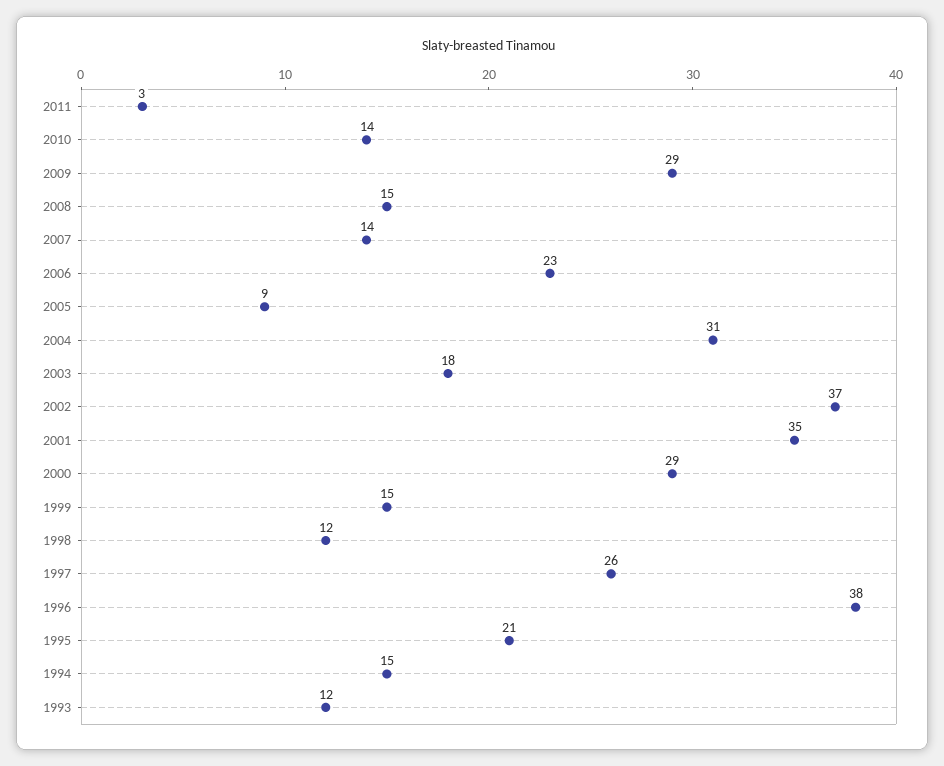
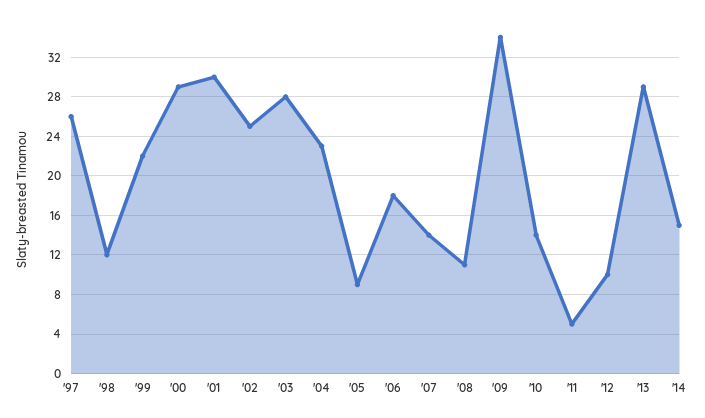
2011: 3 -> 5
2009: 29 -> 34
2008: 15 -> 11
2006: 23 -> 18
2004: 31 -> 23
2003: 18 -> 28
2002: 37 -> 25
2001: 35 -> 30
1999: 15 -> 22
1996: 38 -> none
1995: 21 -> none
1994: 15 -> none
1993: 12 -> none
'12: none -> 10
'13: none -> 29
'14: none -> 15

